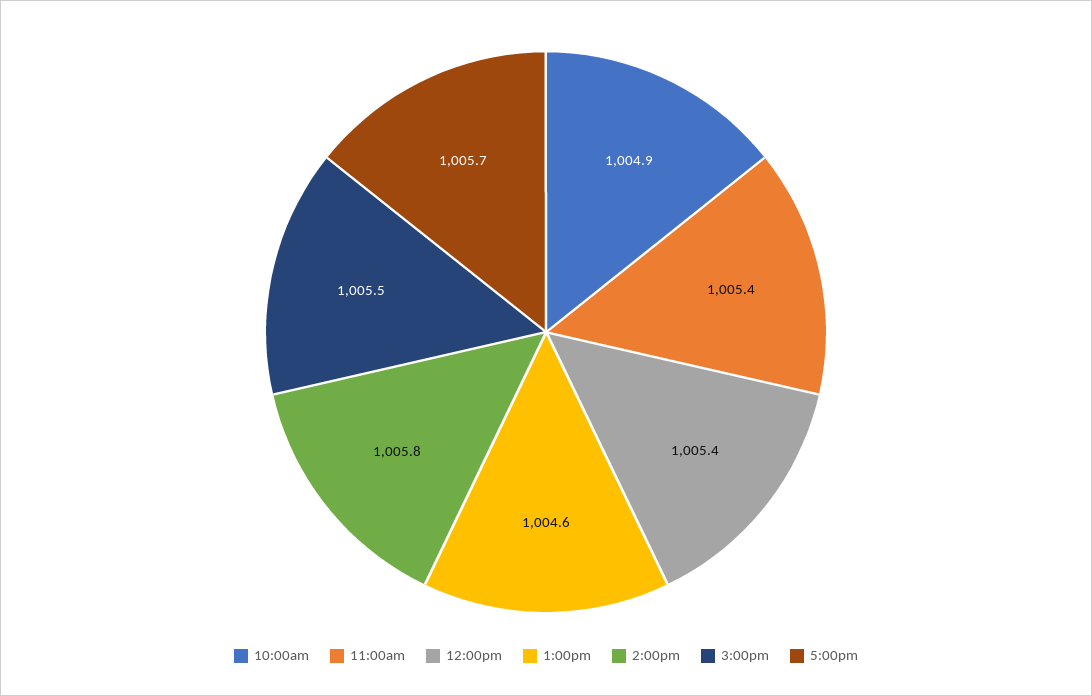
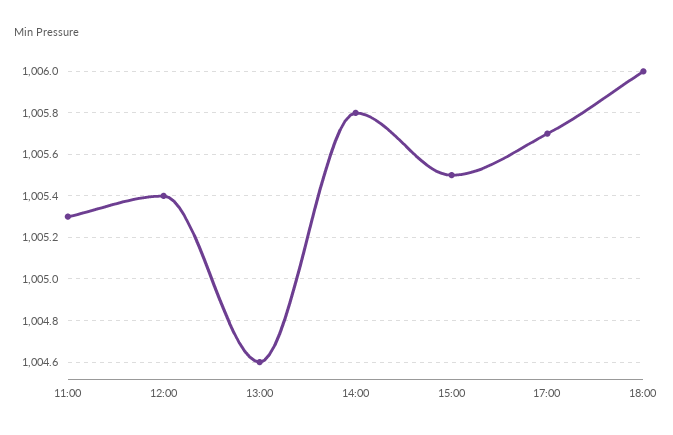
10:00am: 1004.9 -> none
11:00am: 1005.4 -> 1005.3
18:00: none -> 1006

